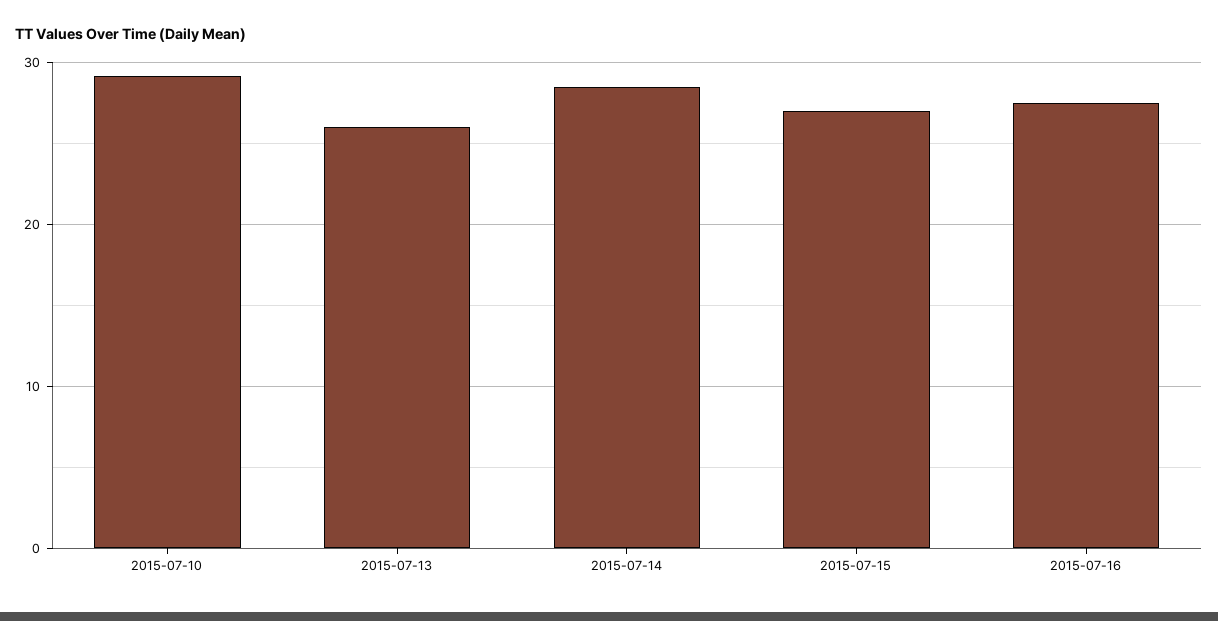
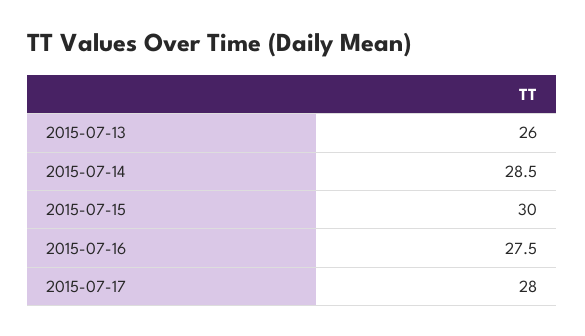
2015-07-10: 29 -> none
2015-07-15: 27 -> 30
2015-07-17: none -> 28

